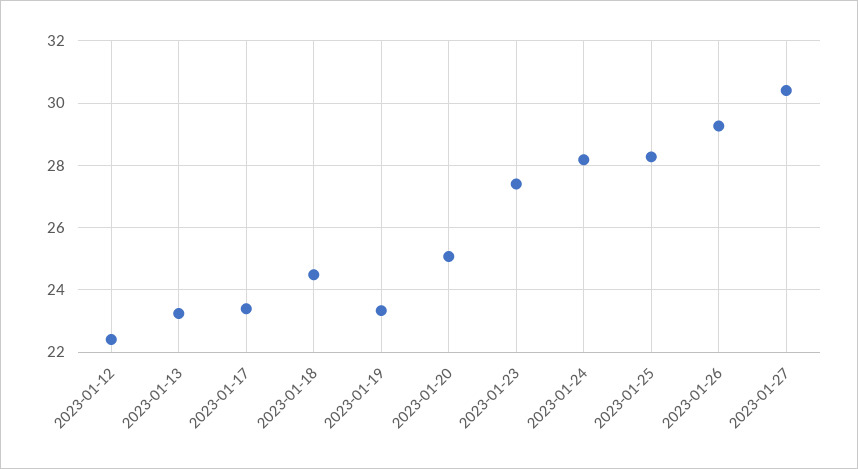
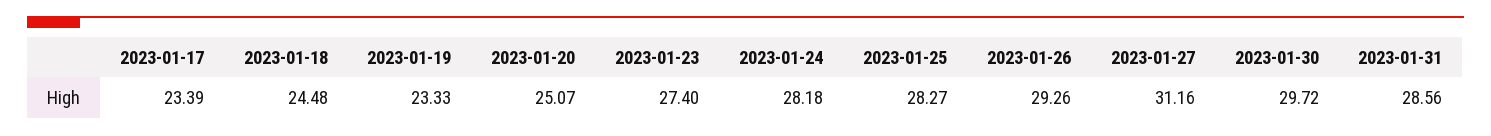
2023-01-12: 22.4 -> none
2023-01-13: 23.2 -> none
2023-01-27: 30.4 -> 31.16
2023-01-30: none -> 29.72
2023-01-31: none -> 28.56

